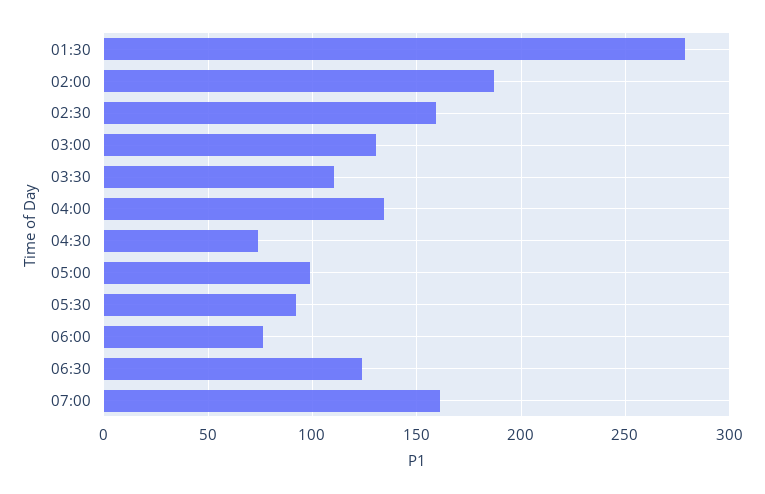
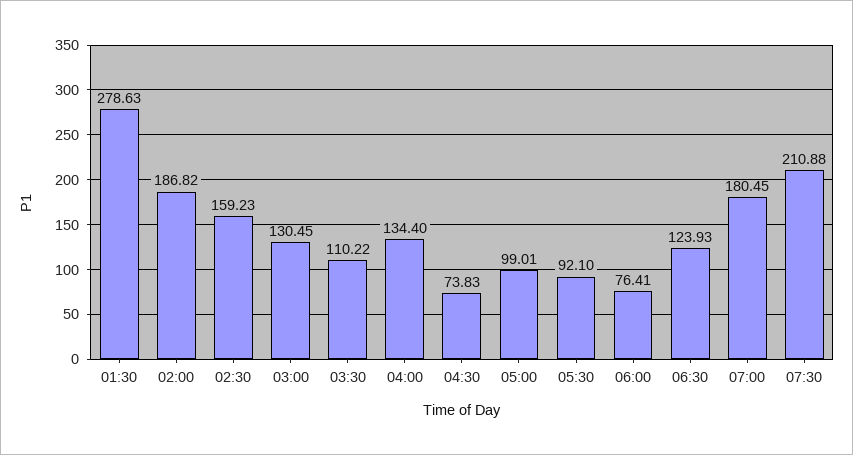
07:00: 160 -> 180.45
07:30: none -> 210.88

